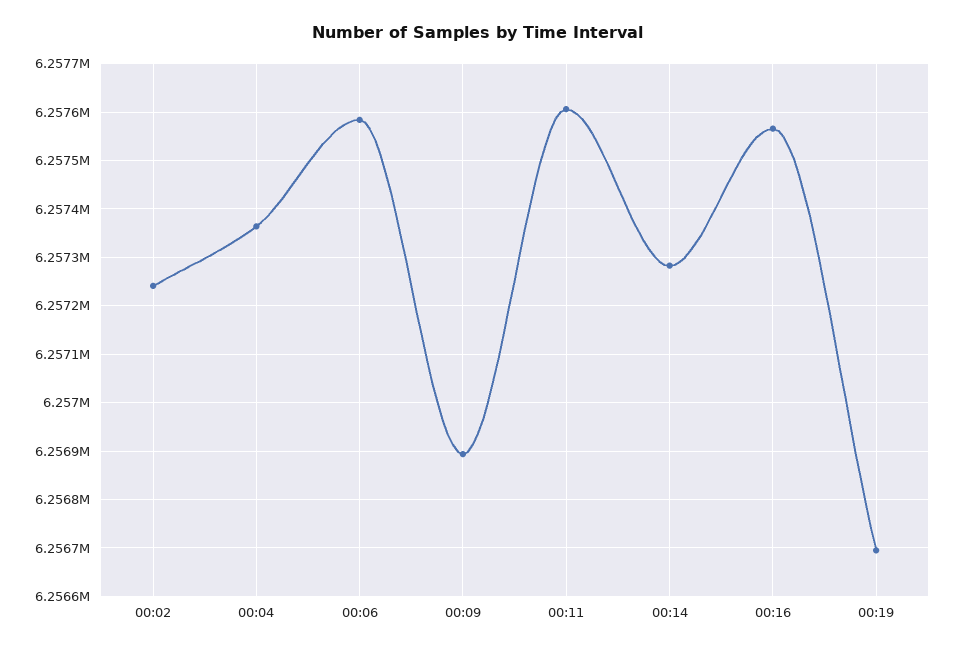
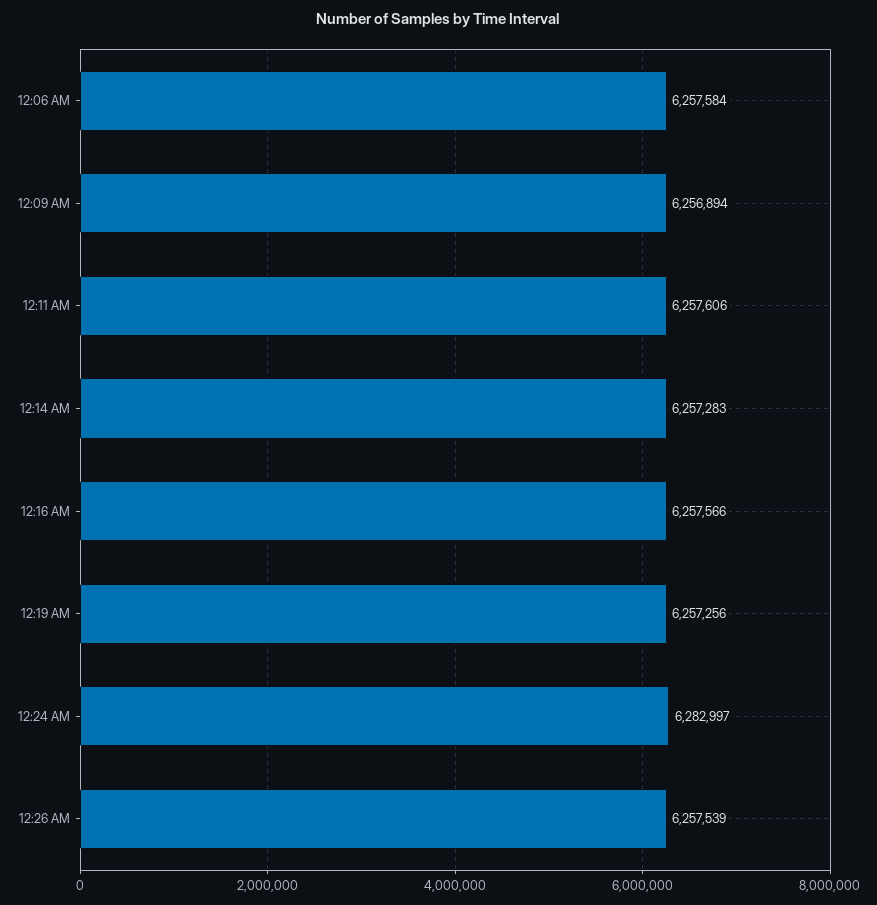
00:02: 6257240 -> none
00:04: 6257360 -> none
00:19: 6256700 -> 6257256
12:24 AM: none -> 6282997
12:26 AM: none -> 6257539

